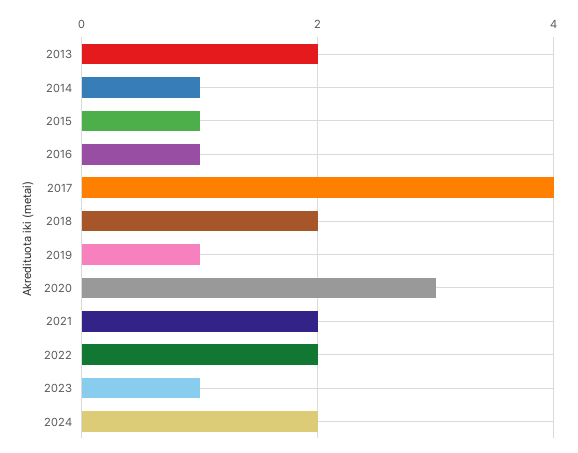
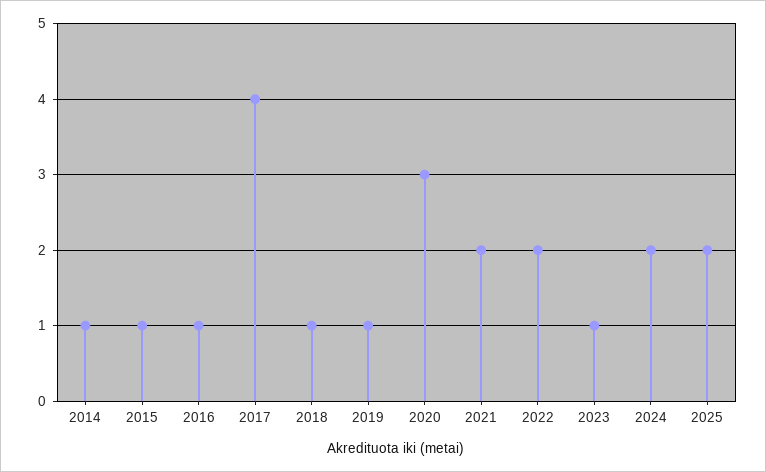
2013: 2 -> none
2018: 2 -> 1
2025: none -> 2

